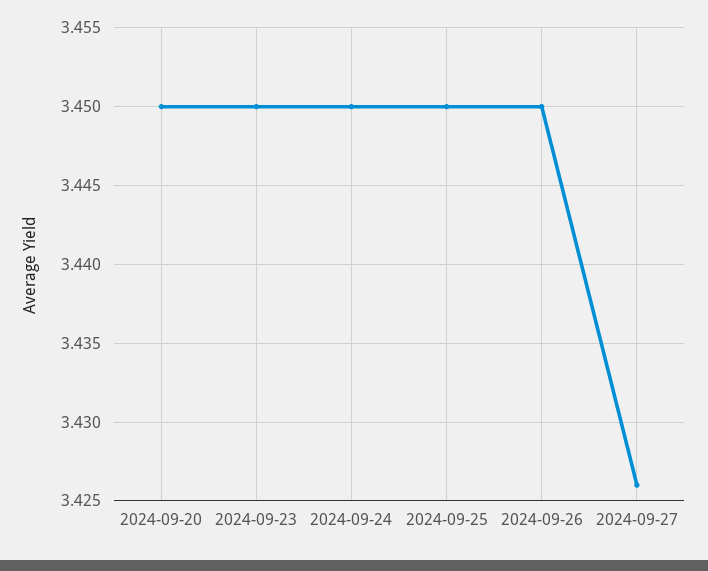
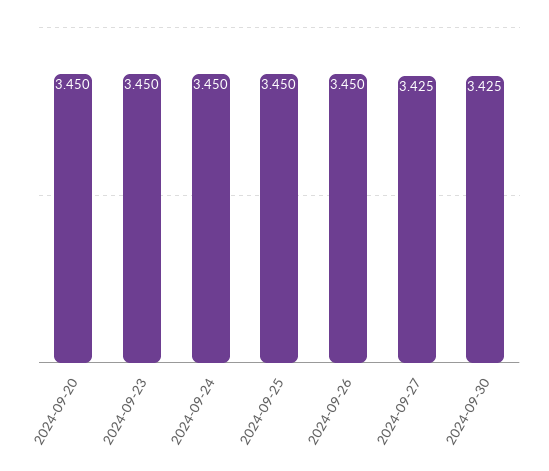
2024-09-27: 3.426 -> 3.425
2024-09-30: none -> 3.425

